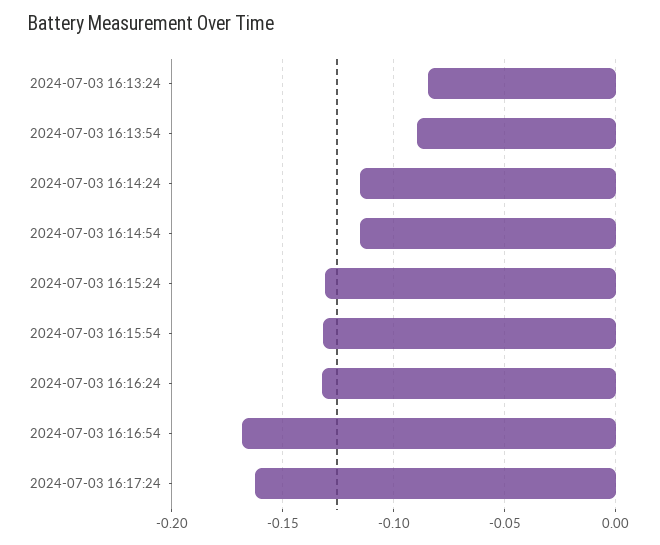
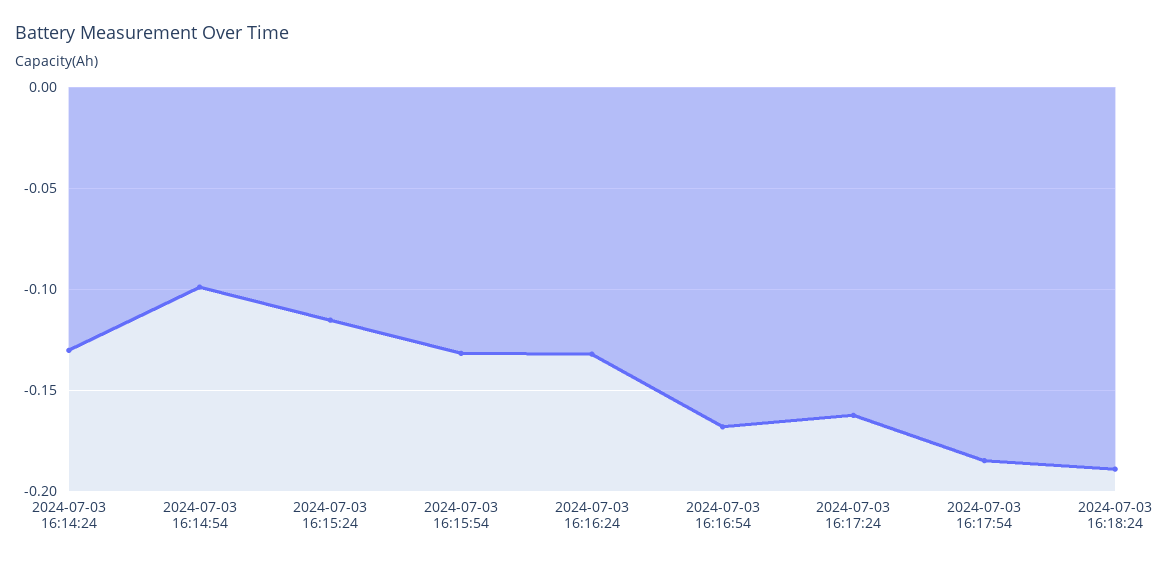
2024-07-03 16:13:24: -0.085 -> none
2024-07-03 16:13:54: -0.09 -> none
2024-07-03 16:14:24: -0.115 -> -0.13
2024-07-03 16:14:54: -0.115 -> -0.1
2024-07-03 16:15:24: -0.13 -> -0.115
2024-07-03 16:17:54: none -> -0.185
2024-07-03 16:18:24: none -> -0.19

